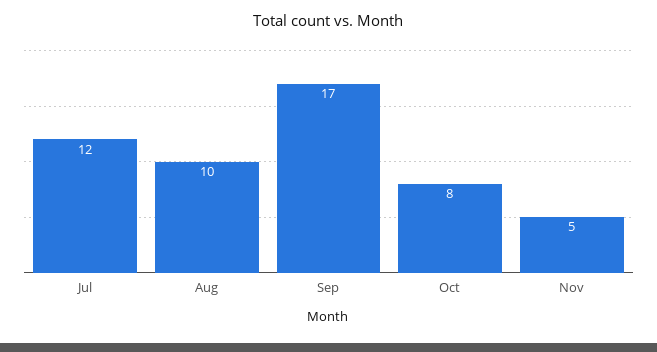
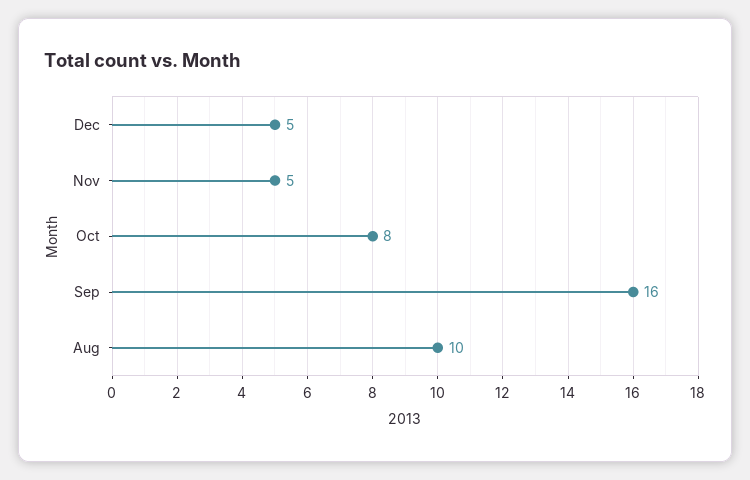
Jul: 12 -> none
Sep: 17 -> 16
Dec: none -> 5

